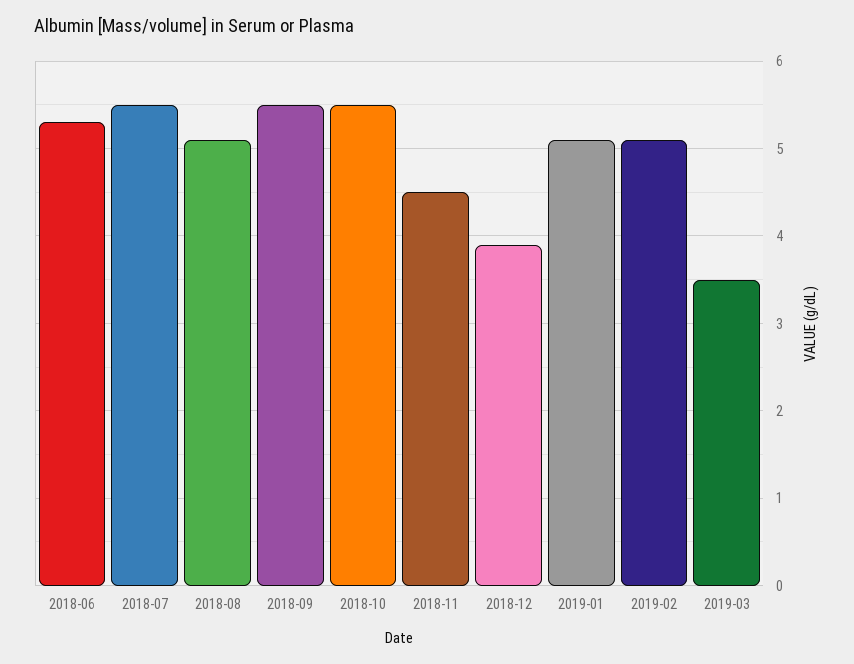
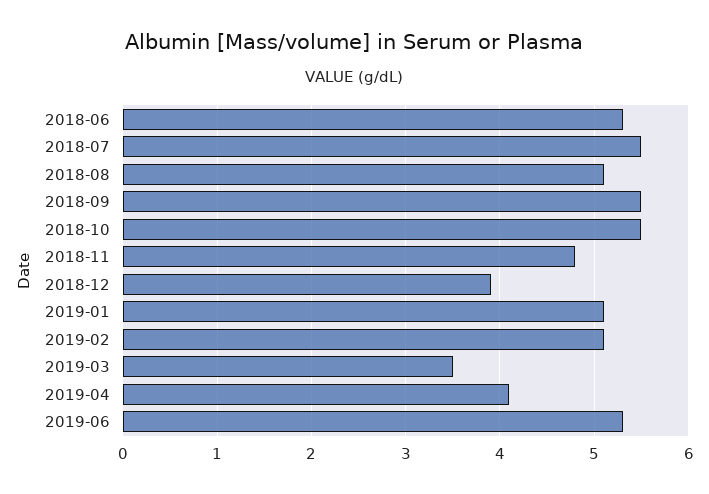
2018-11: 4.5 -> 4.8
2019-04: none -> 4.1
2019-06: none -> 5.3

